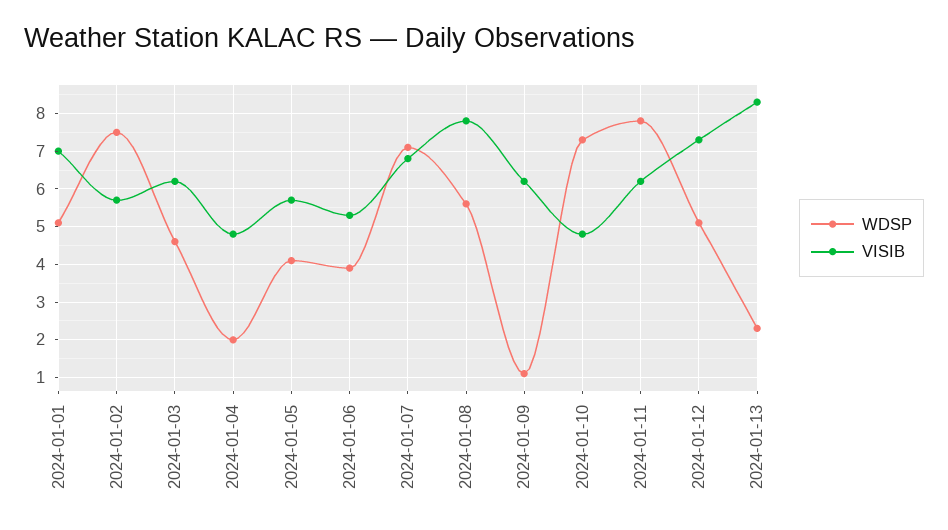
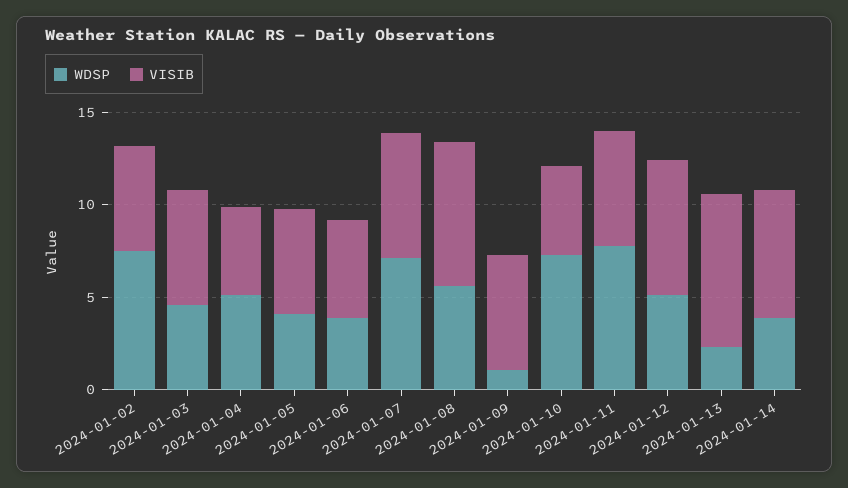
WDSP, 2024-01-01: 5 -> none
VISIB, 2024-01-01: 7 -> none
WDSP, 2024-01-04: 2 -> 5
WDSP, 2024-01-14: none -> 4
VISIB, 2024-01-14: none -> 7

